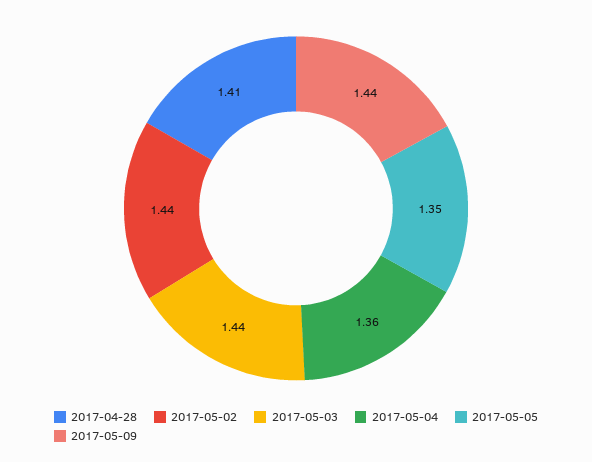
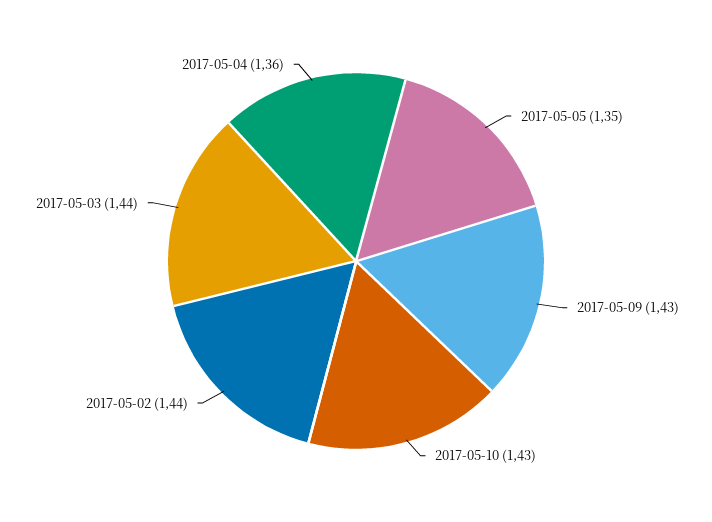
2017-04-28: 1.41 -> none
2017-05-09: 1.44 -> 1.43
2017-05-10: none -> 1.43

